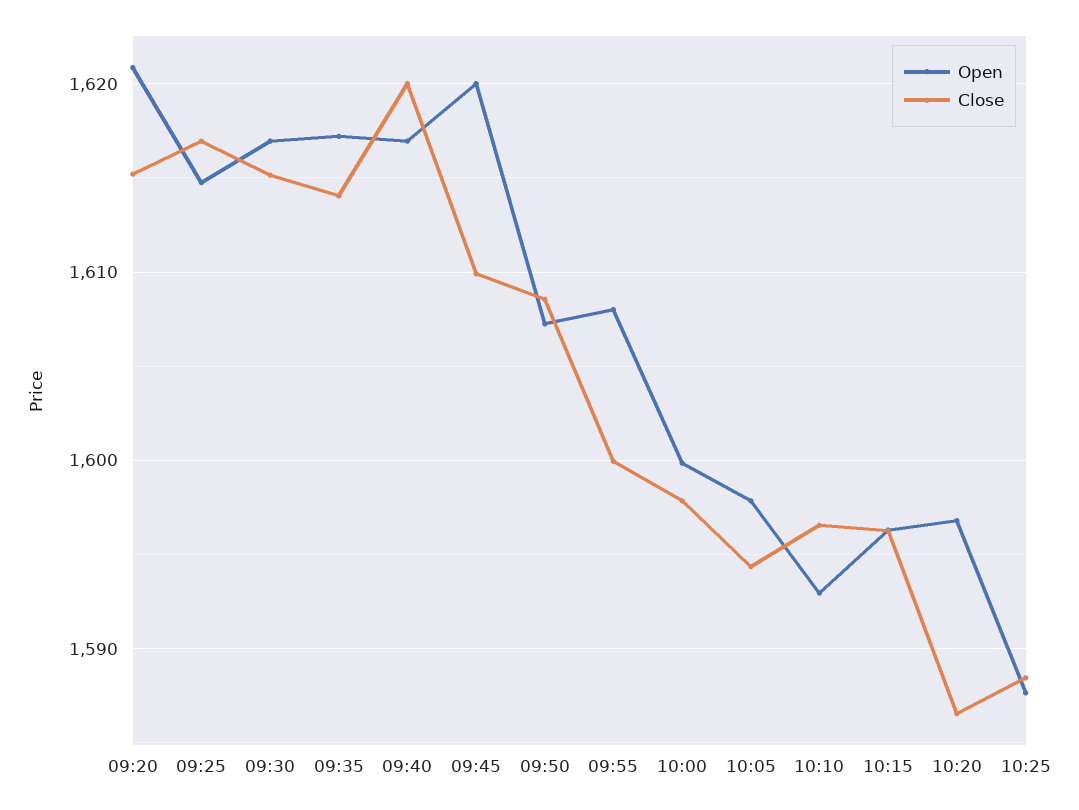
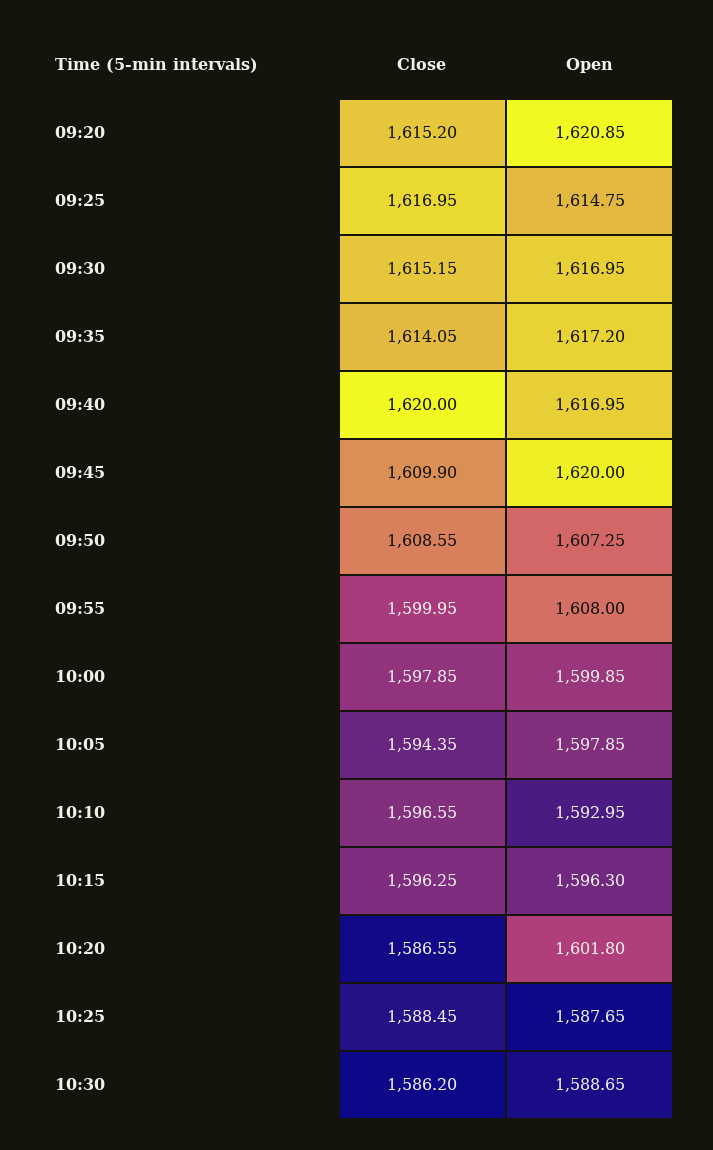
Open, 10:20: 1597 -> 1601.8
Close, 10:30: none -> 1586.2
Open, 10:30: none -> 1588.65

